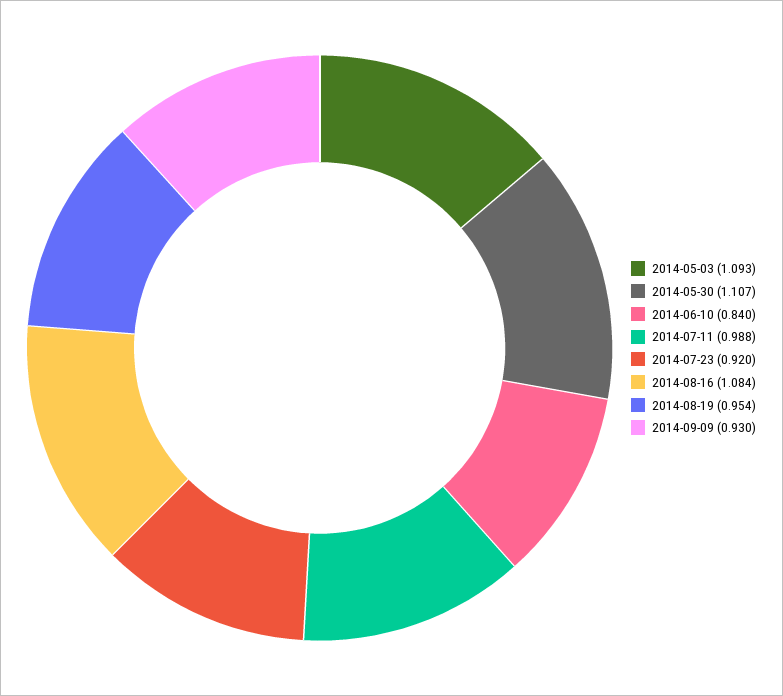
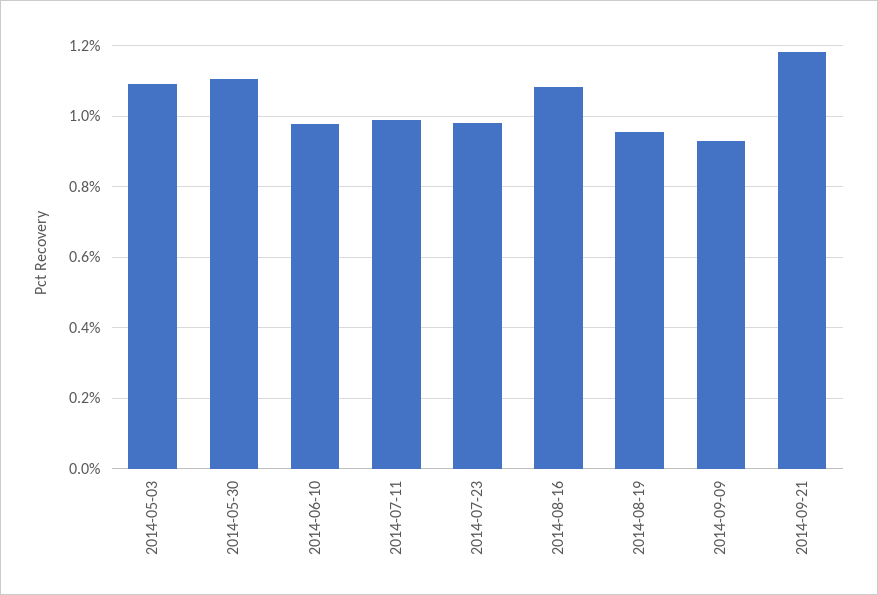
2014-06-10: 0.84 -> 0.98
2014-07-23: 0.92 -> 0.98
2014-09-21: none -> 1.18

